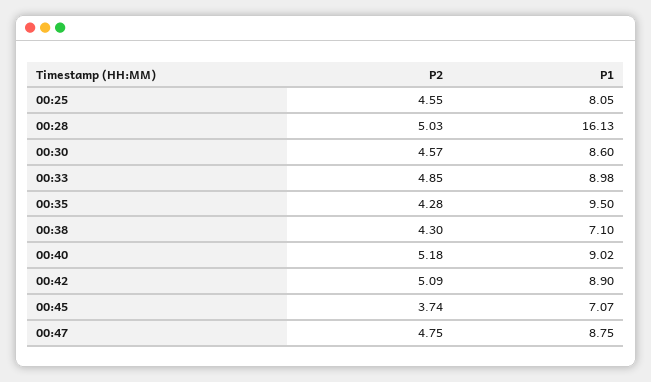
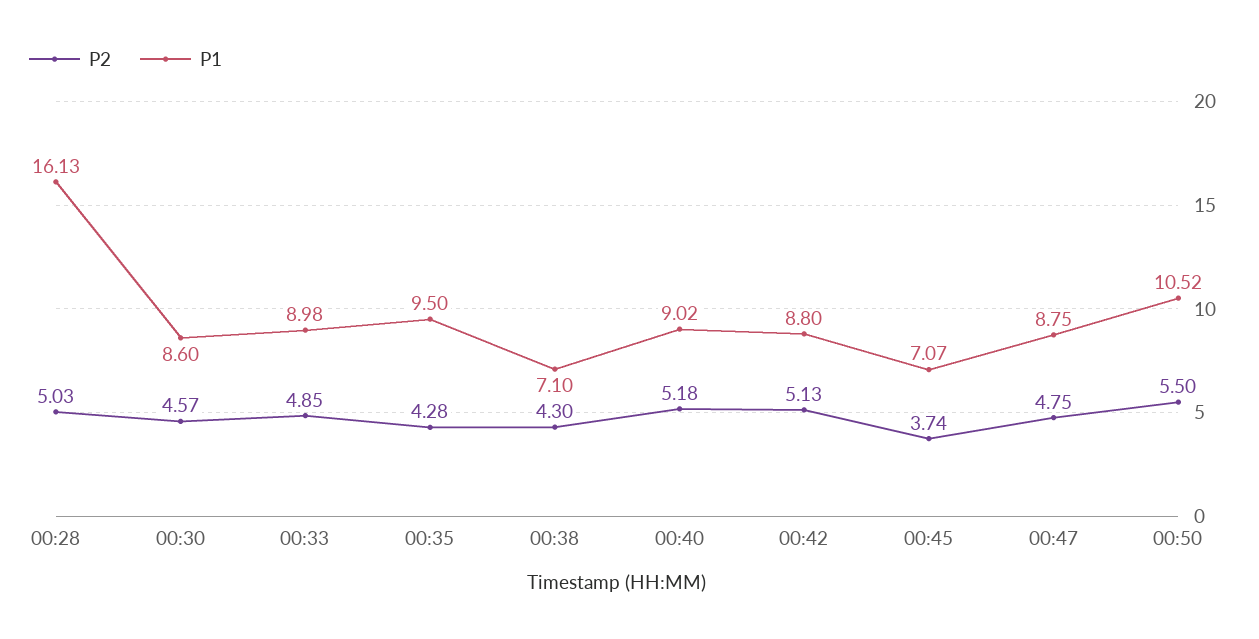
P2, 00:25: 4.55 -> none
P1, 00:25: 8.05 -> none
P2, 00:42: 5.09 -> 5.13
P1, 00:42: 8.9 -> 8.8
P2, 00:50: none -> 5.5
P1, 00:50: none -> 10.52

